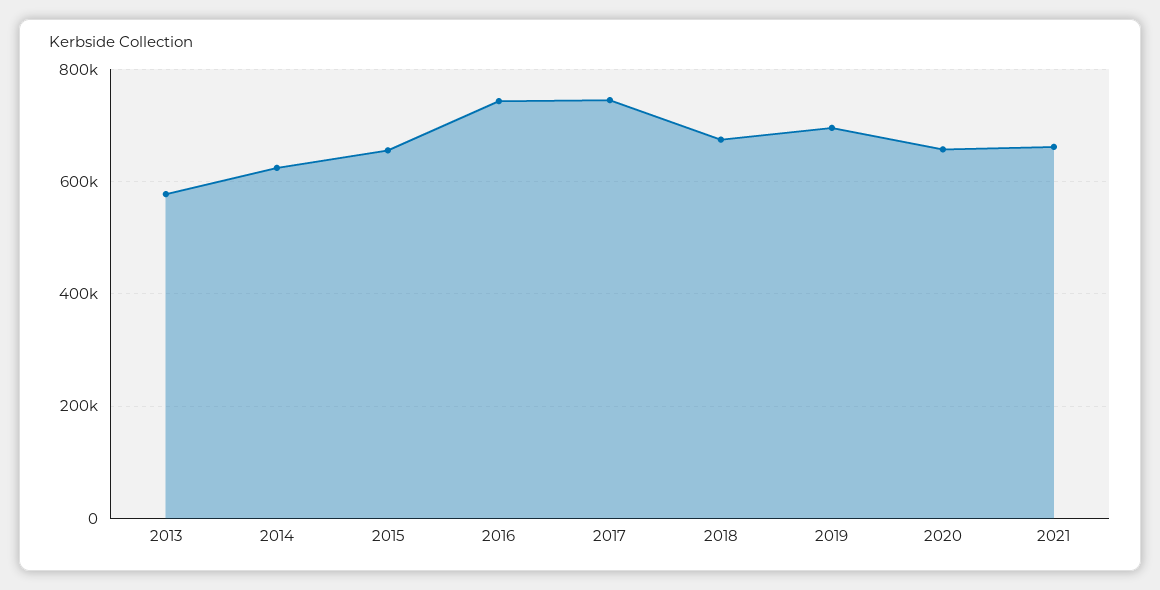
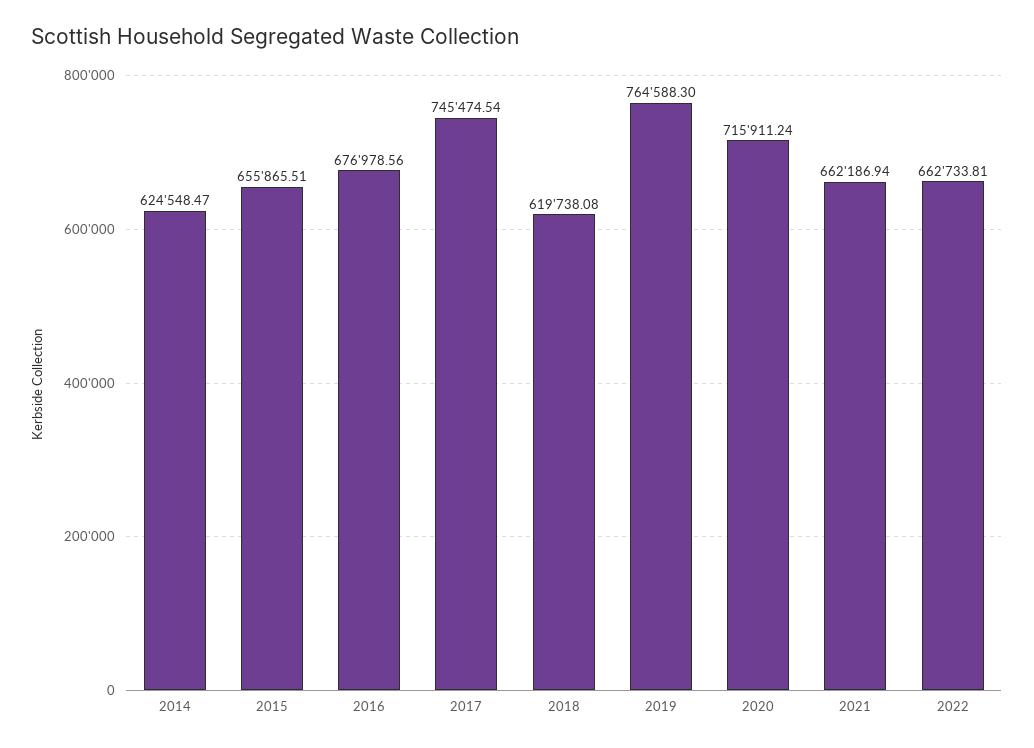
2013: 580000 -> none
2016: 740000 -> 676978.56
2018: 680000 -> 619738.08
2019: 700000 -> 764588.3
2020: 660000 -> 715911.24
2022: none -> 662733.81

